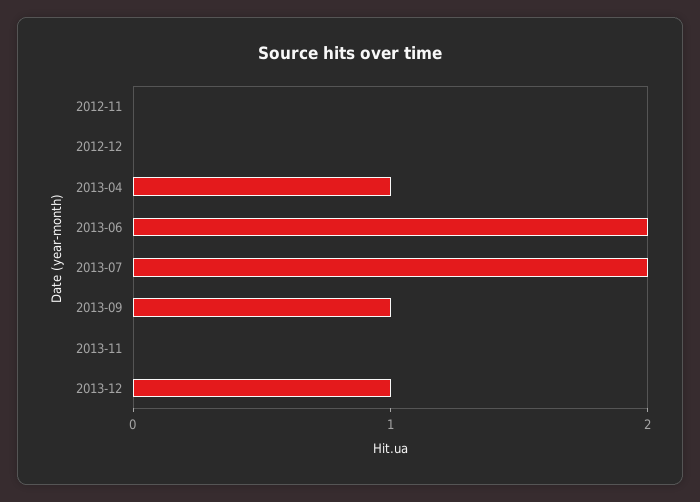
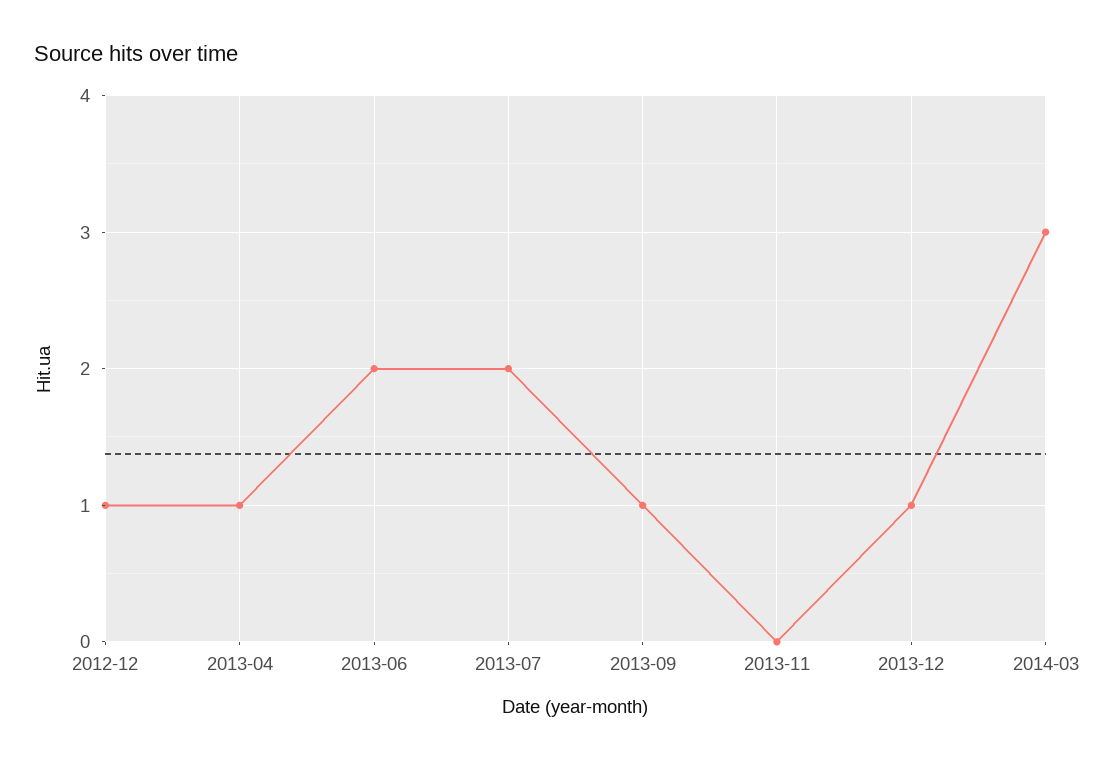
2012-11: 0 -> none
2012-12: 0 -> 1
2014-03: none -> 3

